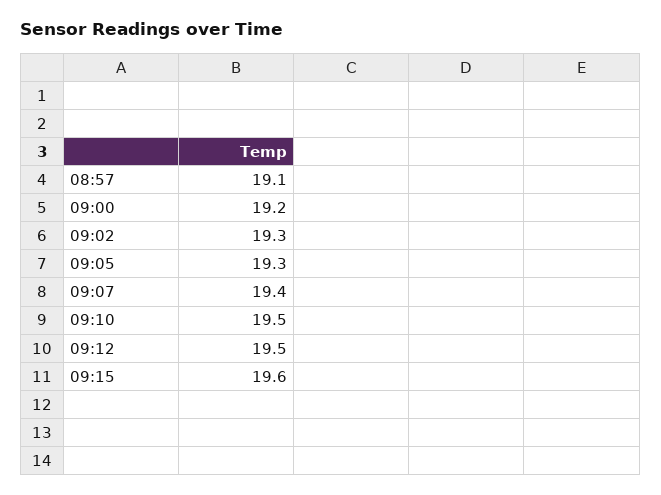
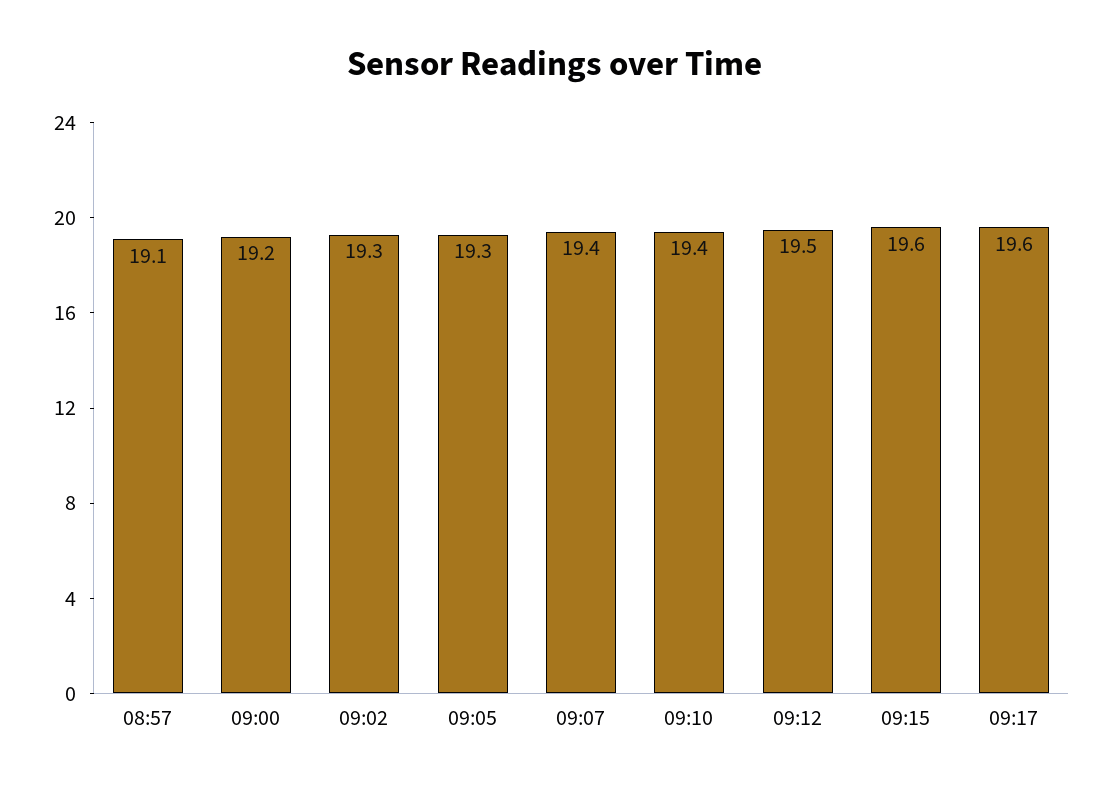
09:10: 19.5 -> 19.4
09:17: none -> 19.6

